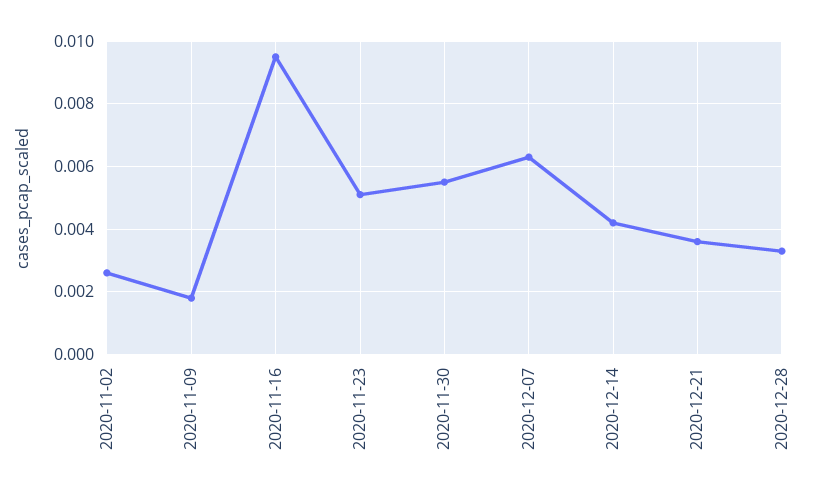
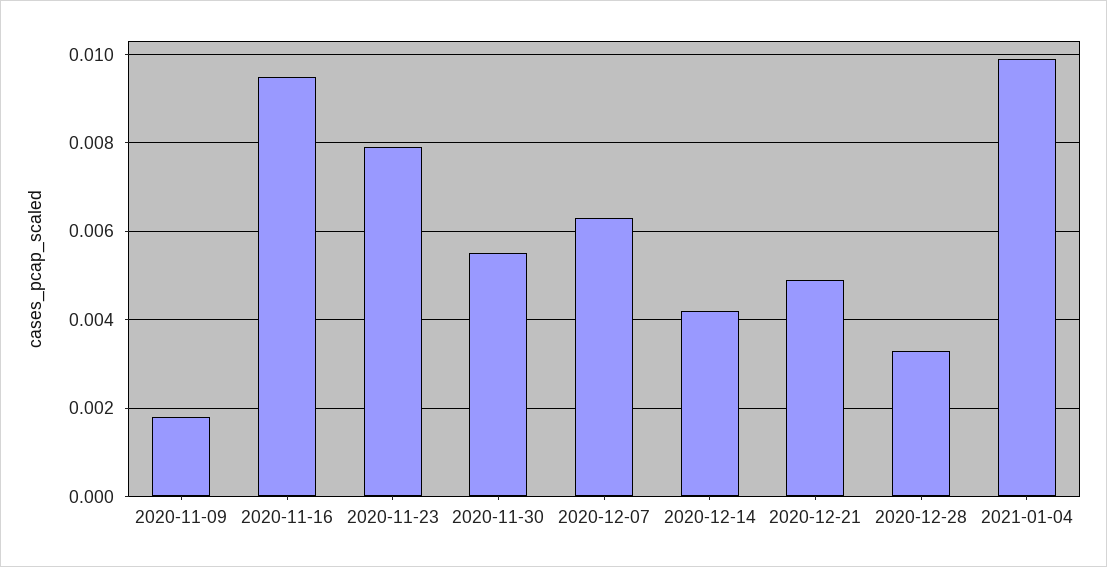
2020-11-02: 0.0025 -> none
2020-11-23: 0.005 -> 0.008
2020-12-21: 0.0035 -> 0.005
2021-01-04: none -> 0.01

